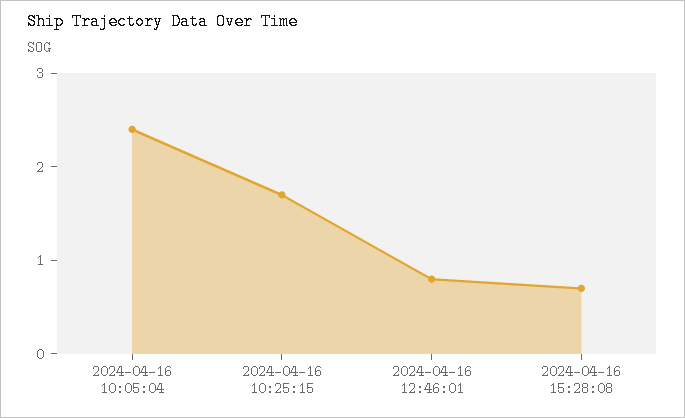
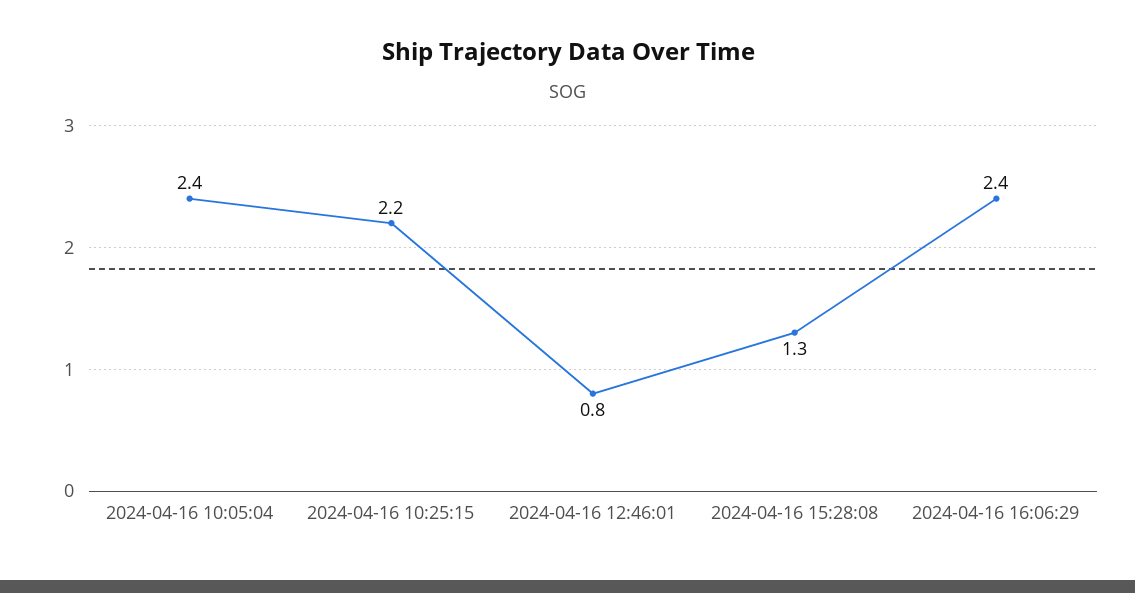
2024-04-16 10:25:15: 1.7 -> 2.2
2024-04-16 15:28:08: 0.7 -> 1.3
2024-04-16 16:06:29: none -> 2.4

